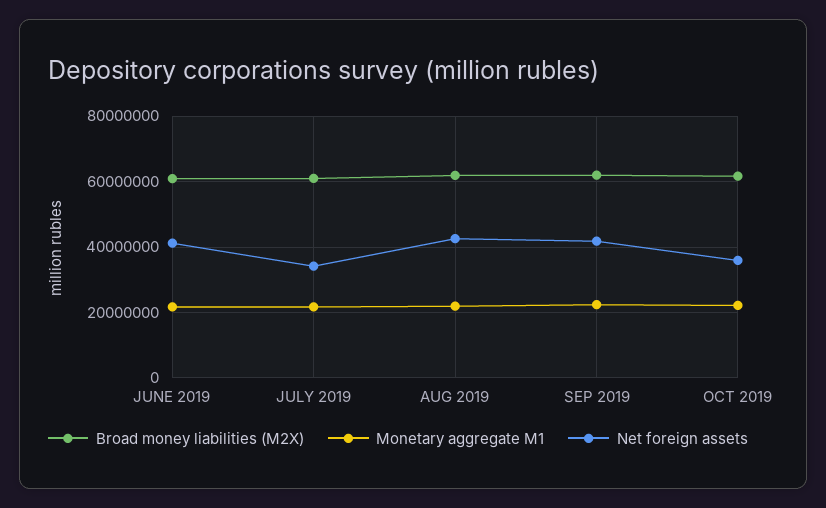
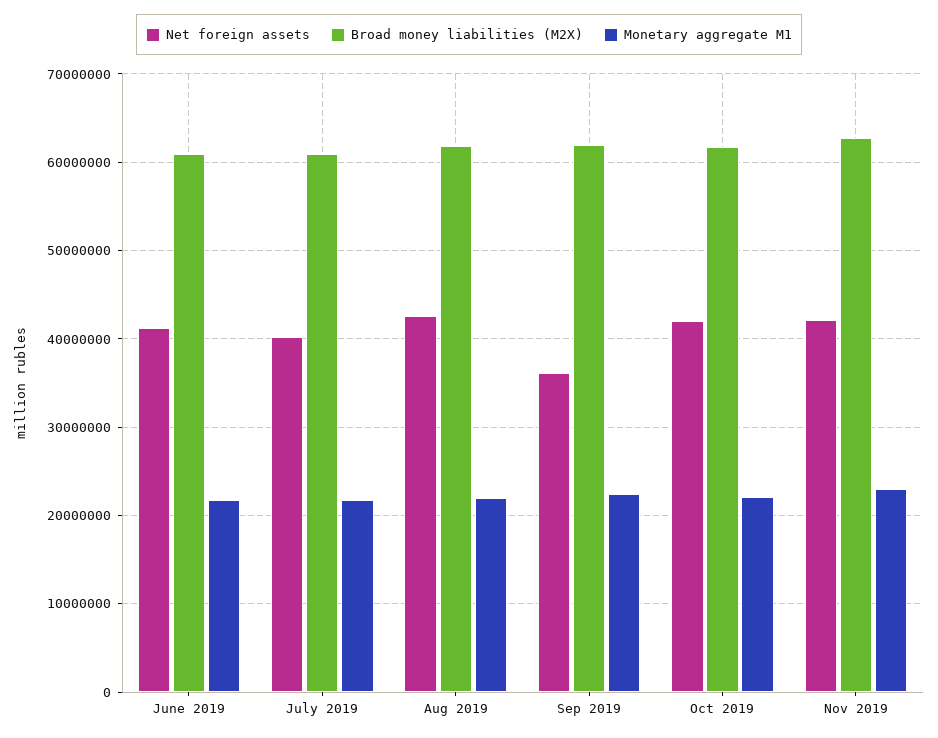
Net foreign assets, JULY 2019: 34000000 -> 40000000
Net foreign assets, SEP 2019: 42000000 -> 36000000
Net foreign assets, OCT 2019: 36000000 -> 42000000
Net foreign assets, Nov 2019: none -> 42000000
Broad money liabilities (M2X), Nov 2019: none -> 63000000
Monetary aggregate M1, Nov 2019: none -> 23000000

